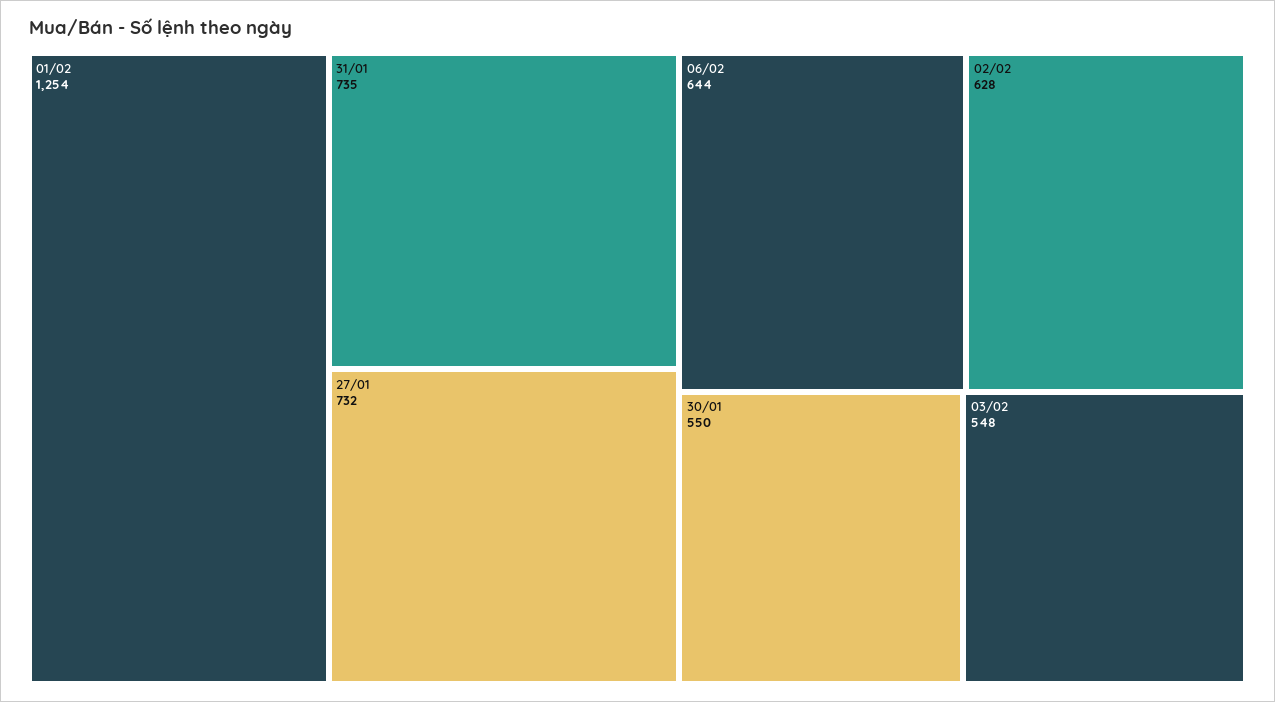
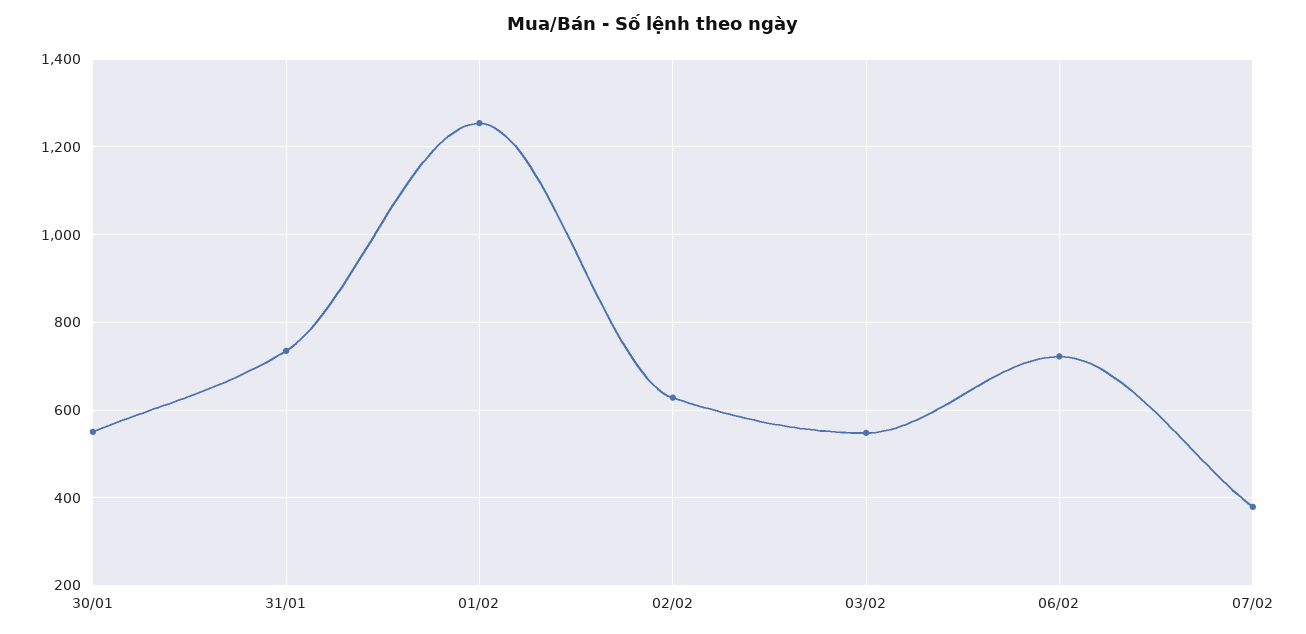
27/01: 732 -> none
06/02: 644 -> 720
07/02: none -> 380

